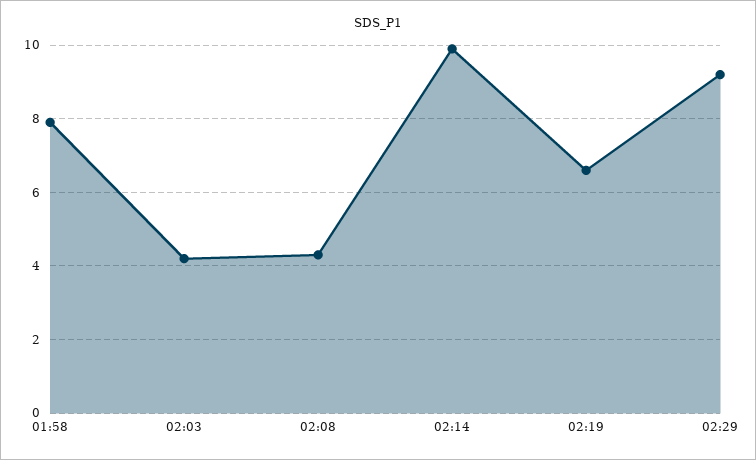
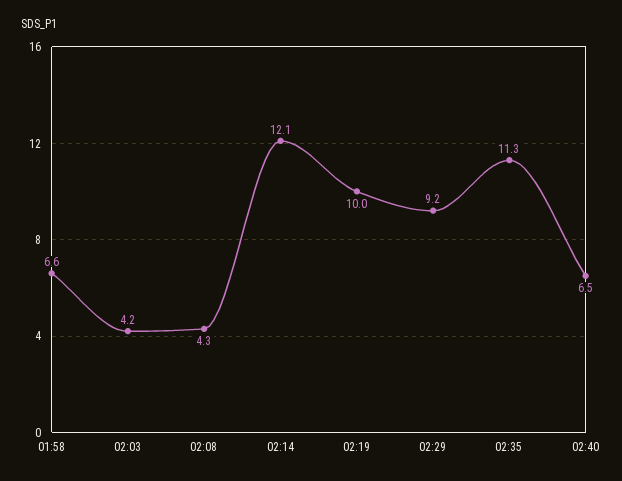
01:58: 8 -> 6.6
02:14: 10 -> 12.1
02:19: 6.5 -> 10
02:35: none -> 11.3
02:40: none -> 6.5

